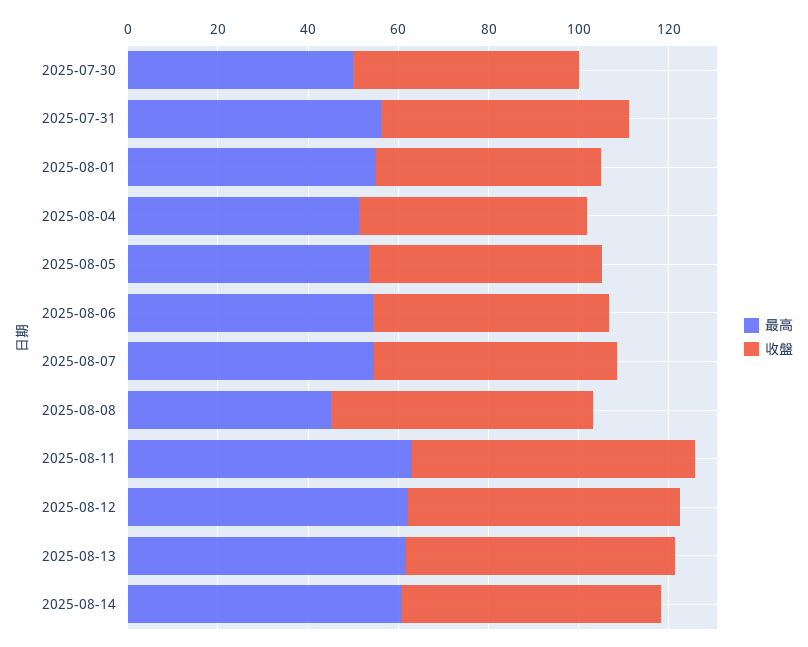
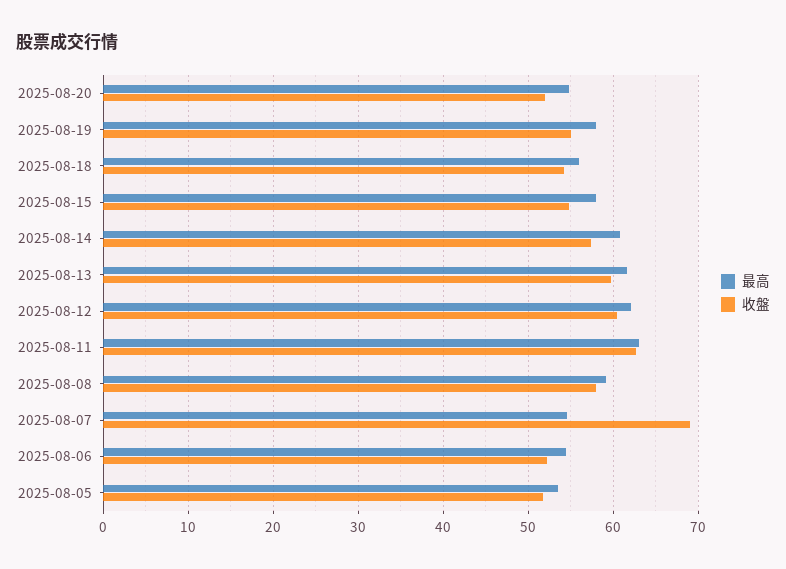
最高, 2025-07-30: 50 -> none
收盤, 2025-07-30: 50 -> none
最高, 2025-07-31: 55 -> none
收盤, 2025-07-31: 55 -> none
最高, 2025-08-01: 55 -> none
收盤, 2025-08-01: 50 -> none
最高, 2025-08-04: 50 -> none
收盤, 2025-08-04: 50 -> none
收盤, 2025-08-07: 55 -> 69
最高, 2025-08-08: 45 -> 59
最高, 2025-08-20: none -> 55
收盤, 2025-08-20: none -> 52
最高, 2025-08-19: none -> 58
收盤, 2025-08-19: none -> 55
最高, 2025-08-18: none -> 56
收盤, 2025-08-18: none -> 54
最高, 2025-08-15: none -> 58
收盤, 2025-08-15: none -> 55

